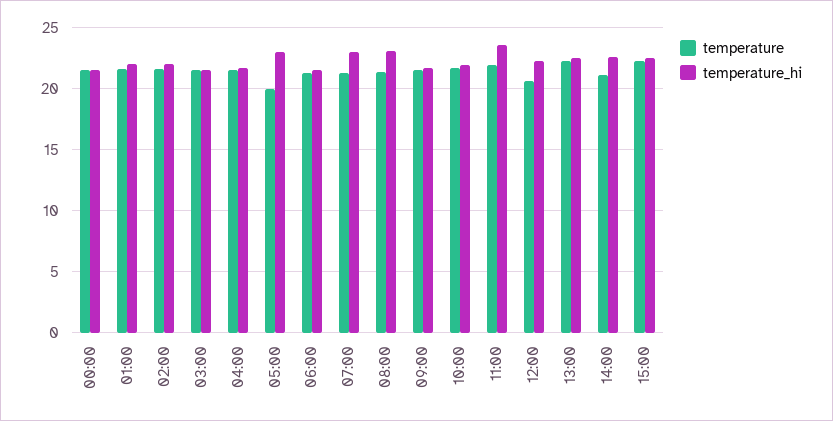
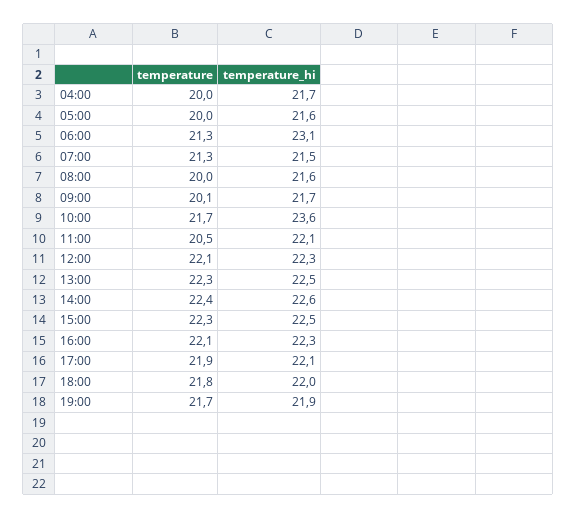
temperature, 00:00: 21.5 -> none
temperature_hi, 00:00: 21.5 -> none
temperature, 01:00: 21.5 -> none
temperature_hi, 01:00: 22 -> none
temperature, 02:00: 21.5 -> none
temperature_hi, 02:00: 22 -> none
temperature, 03:00: 21.5 -> none
temperature_hi, 03:00: 21.5 -> none
temperature, 04:00: 21.5 -> 20
temperature_hi, 05:00: 23 -> 21.6
temperature_hi, 06:00: 21.5 -> 23.1
temperature_hi, 07:00: 23 -> 21.5
temperature, 08:00: 21.5 -> 20
temperature_hi, 08:00: 23 -> 21.6
temperature, 09:00: 21.5 -> 20.1
temperature_hi, 10:00: 22 -> 23.6
temperature, 11:00: 22 -> 20.5
temperature_hi, 11:00: 23.5 -> 22.1
temperature, 12:00: 20.5 -> 22.1
temperature, 14:00: 21 -> 22.4
temperature, 16:00: none -> 22.1
temperature_hi, 16:00: none -> 22.3
temperature, 17:00: none -> 21.9
temperature_hi, 17:00: none -> 22.1
temperature, 18:00: none -> 21.8
temperature_hi, 18:00: none -> 22
temperature, 19:00: none -> 21.7
temperature_hi, 19:00: none -> 21.9

